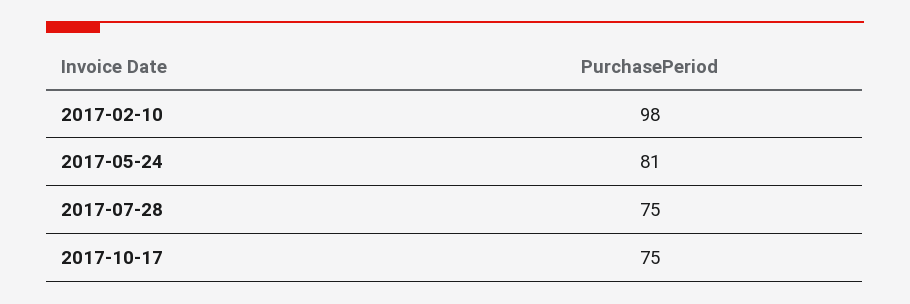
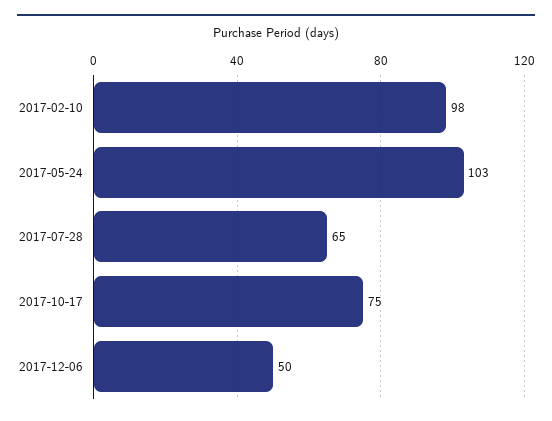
2017-05-24: 81 -> 103
2017-07-28: 75 -> 65
2017-12-06: none -> 50

